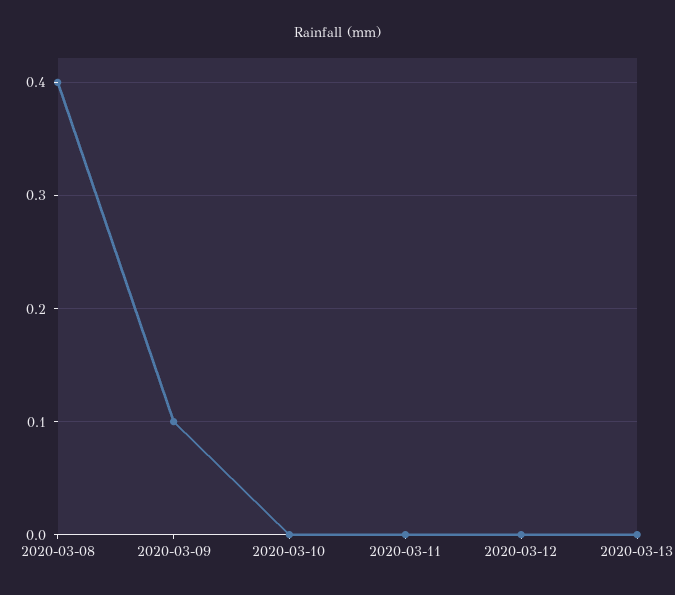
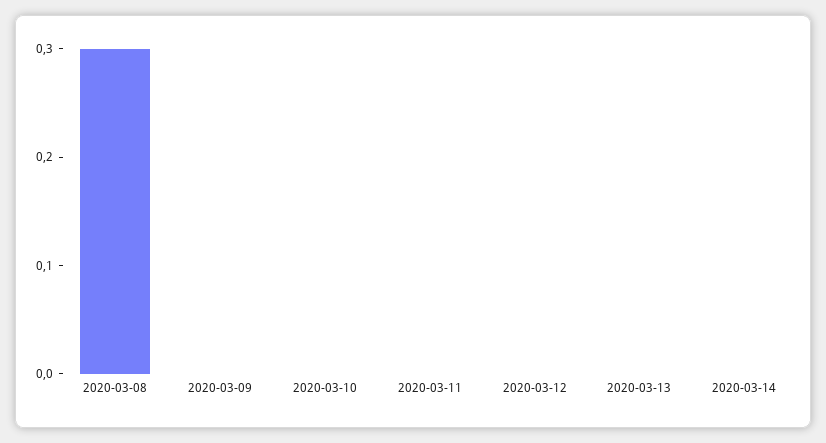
2020-03-08: 0.4 -> 0.3
2020-03-09: 0.1 -> 0
2020-03-14: none -> 0

